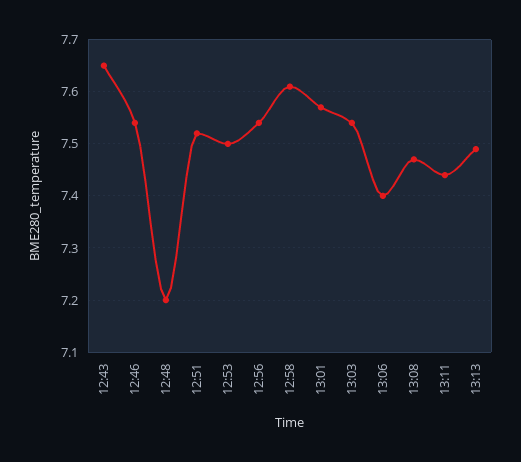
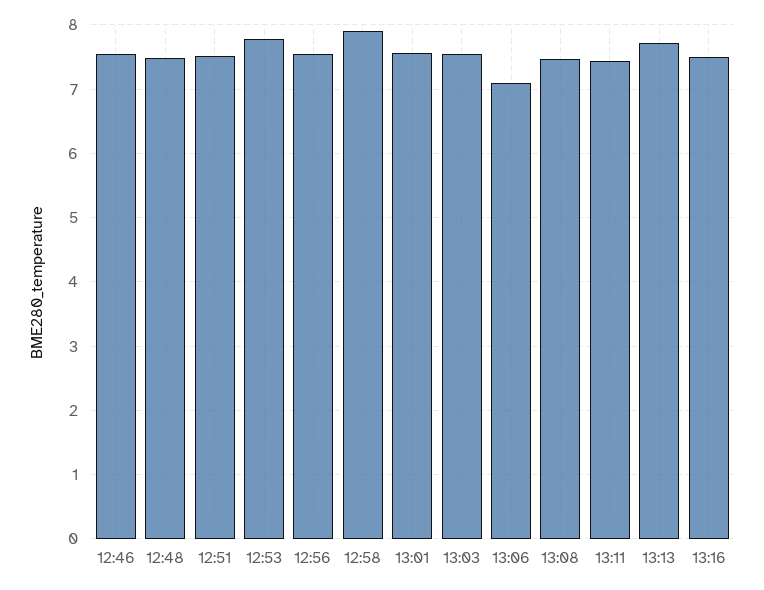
12:43: 7.65 -> none
12:48: 7.2 -> 7.5
12:53: 7.5 -> 7.8
12:58: 7.6 -> 7.9
13:06: 7.4 -> 7.1
13:13: 7.5 -> 7.7
13:16: none -> 7.5

